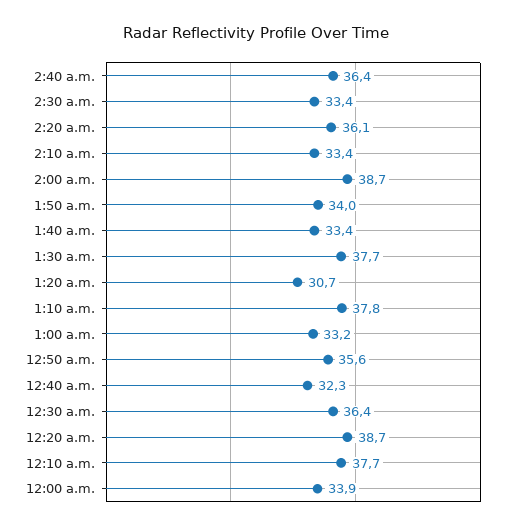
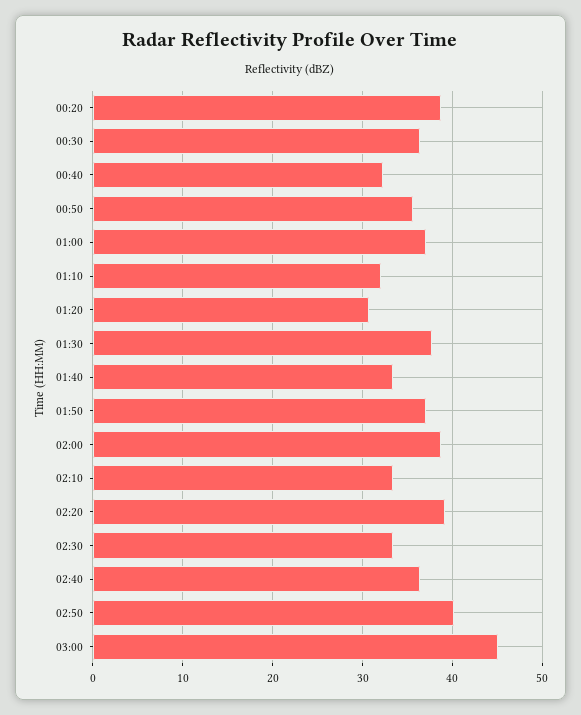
2:20 a.m.: 36.1 -> 39
1:50 a.m.: 34 -> 37
1:10 a.m.: 37.8 -> 32
1:00 a.m.: 33.2 -> 37
12:10 a.m.: 37.7 -> none
12:00 a.m.: 33.9 -> none
02:50: none -> 40
03:00: none -> 45

